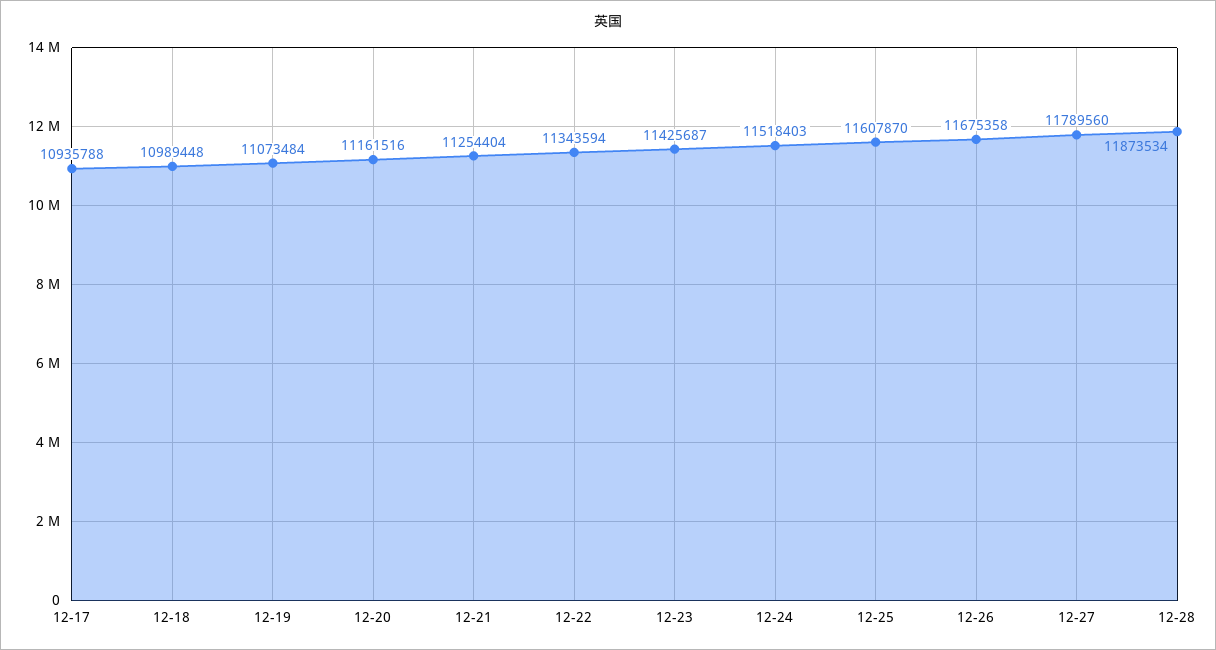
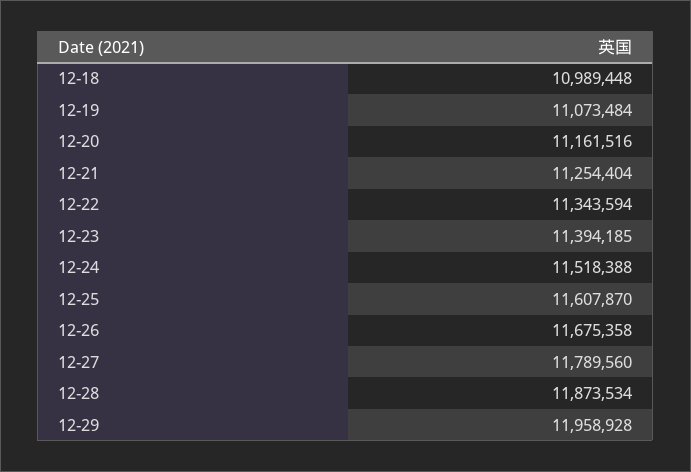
12-17: 10935788 -> none
12-23: 11425687 -> 11394185
12-24: 11518403 -> 11518388
12-29: none -> 11958928

